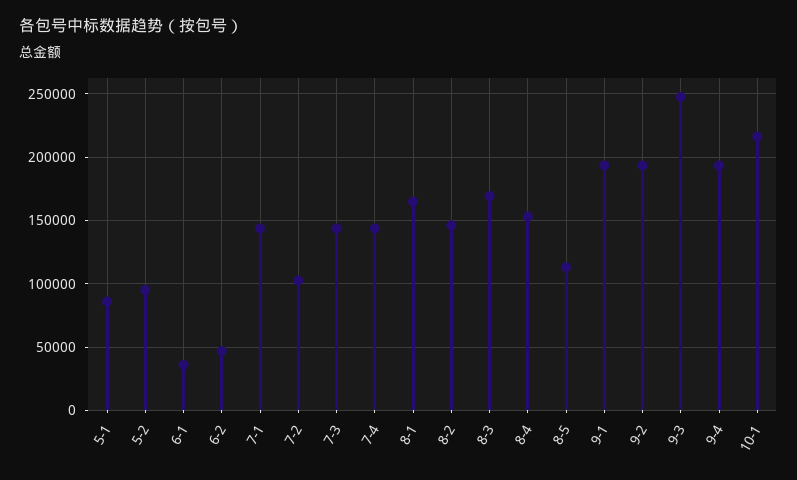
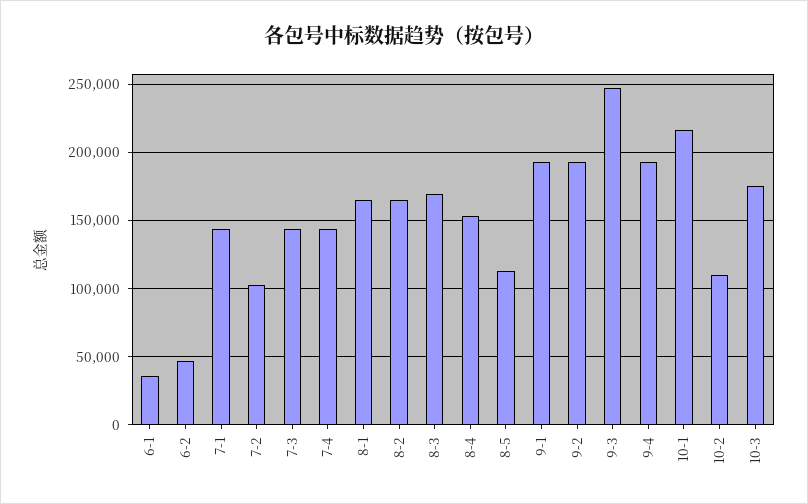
5-1: 85000 -> none
5-2: 95000 -> none
8-2: 145000 -> 165000
10-2: none -> 110000
10-3: none -> 175000

